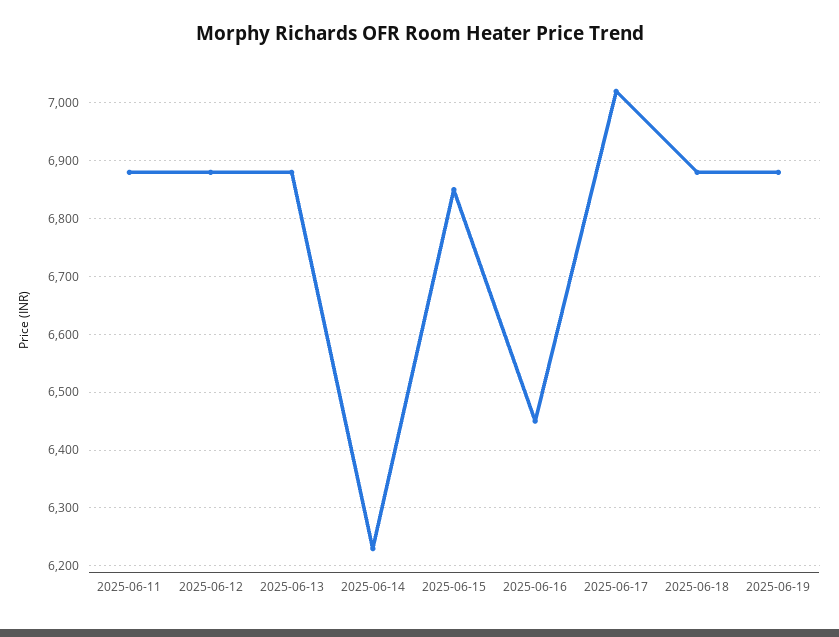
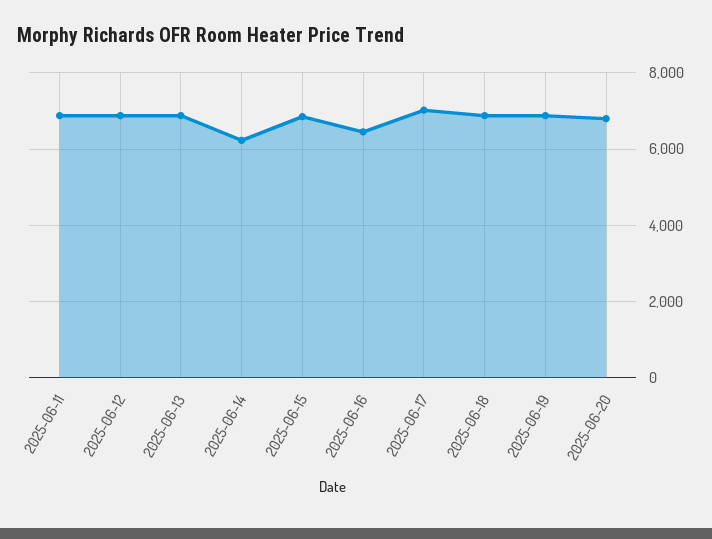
2025-06-20: none -> 6800

